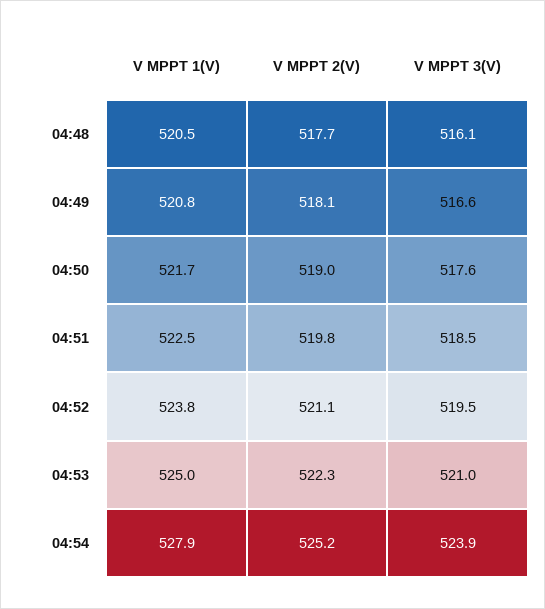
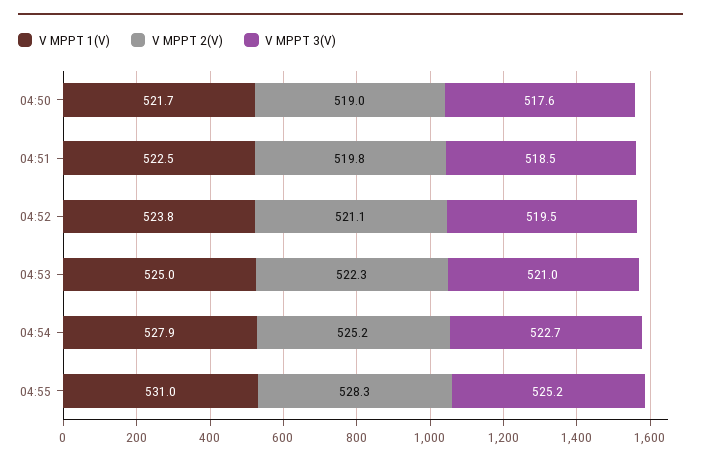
V MPPT 1(V), 04:48: 520.5 -> none
V MPPT 2(V), 04:48: 517.7 -> none
V MPPT 3(V), 04:48: 516.1 -> none
V MPPT 1(V), 04:49: 520.8 -> none
V MPPT 2(V), 04:49: 518.1 -> none
V MPPT 3(V), 04:49: 516.6 -> none
V MPPT 3(V), 04:54: 523.9 -> 522.7
V MPPT 1(V), 04:55: none -> 531
V MPPT 2(V), 04:55: none -> 528.3
V MPPT 3(V), 04:55: none -> 525.2

